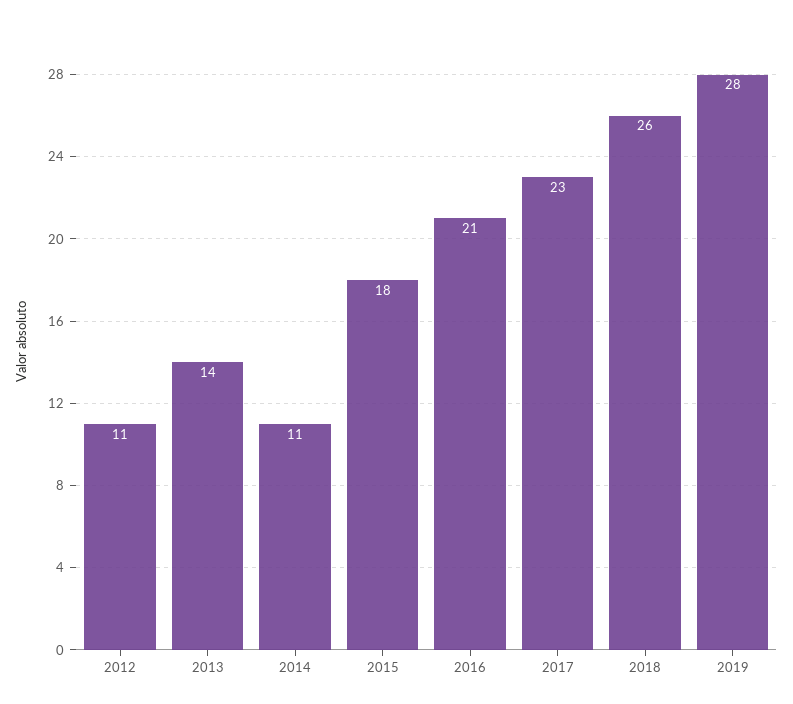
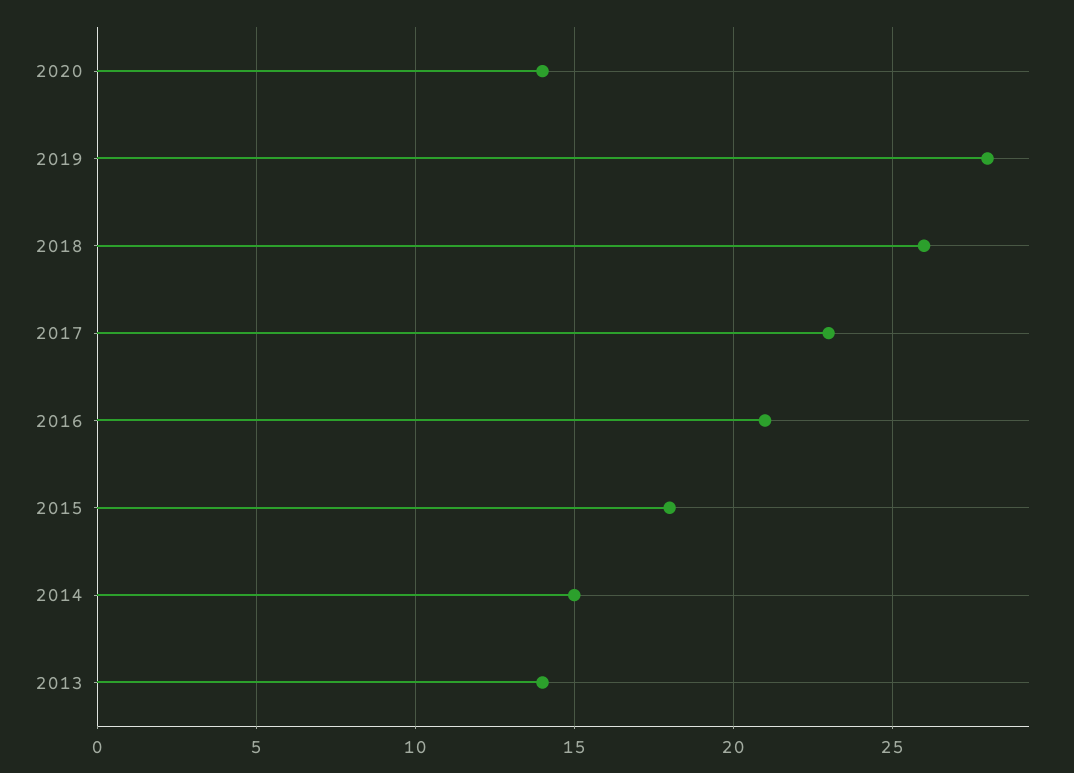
2012: 11 -> none
2014: 11 -> 15
2020: none -> 14

